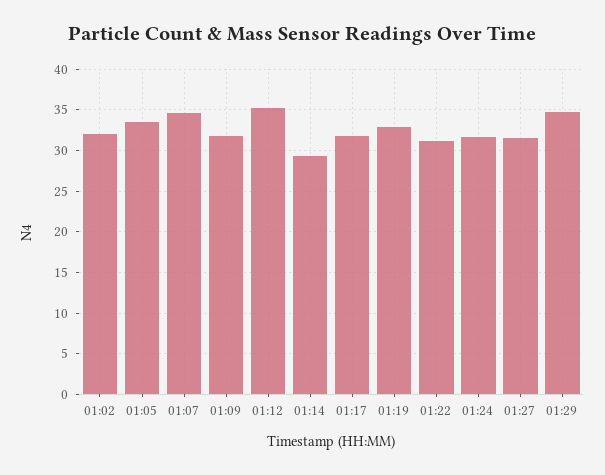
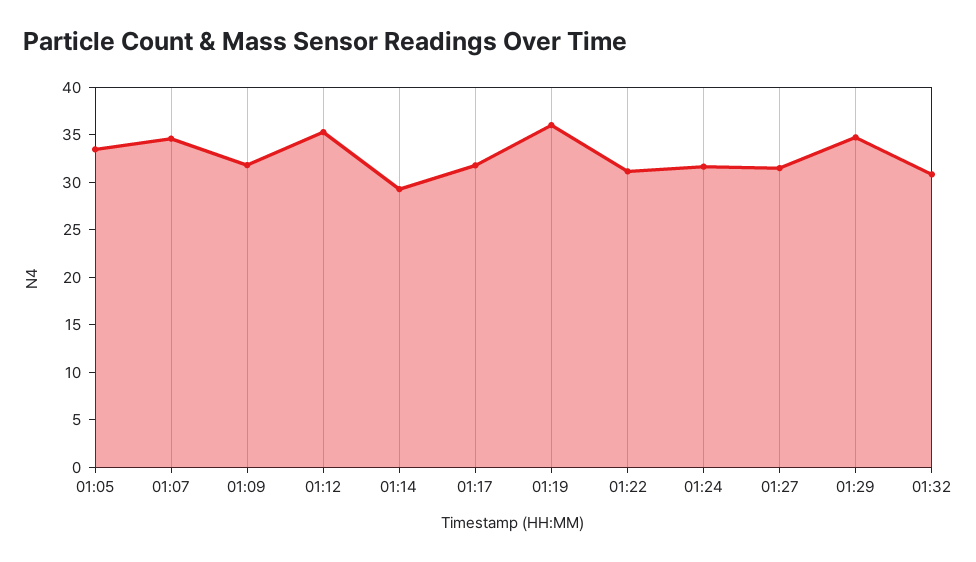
01:02: 32 -> none
01:19: 33 -> 36
01:32: none -> 31

